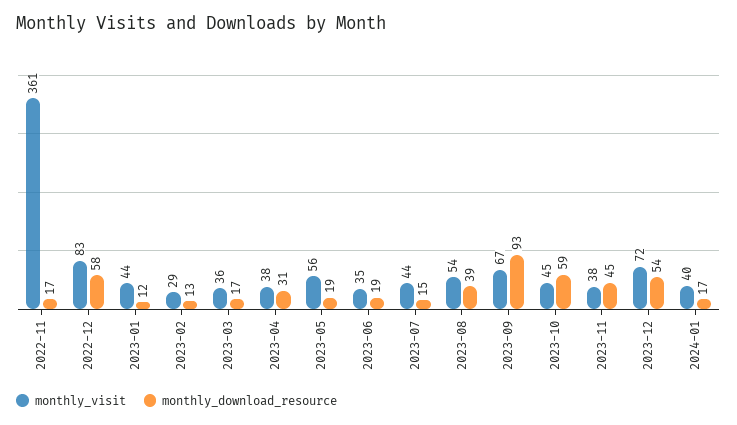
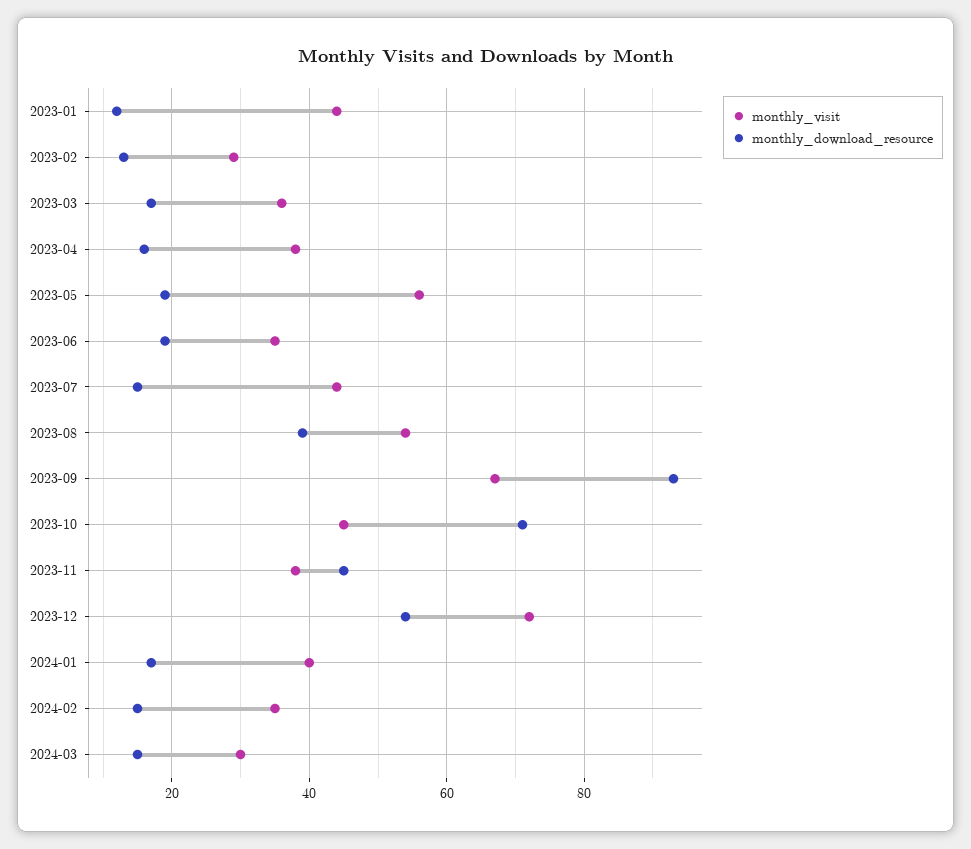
monthly_visit, 2022-11: 361 -> none
monthly_download_resource, 2022-11: 17 -> none
monthly_visit, 2022-12: 83 -> none
monthly_download_resource, 2022-12: 58 -> none
monthly_download_resource, 2023-04: 31 -> 15
monthly_download_resource, 2023-10: 59 -> 70
monthly_visit, 2024-02: none -> 35
monthly_download_resource, 2024-02: none -> 15
monthly_visit, 2024-03: none -> 30
monthly_download_resource, 2024-03: none -> 15

